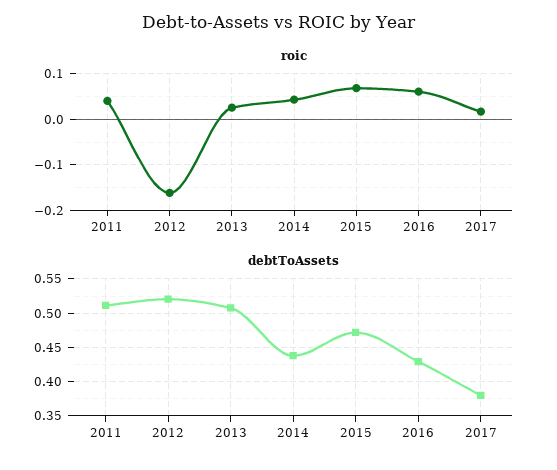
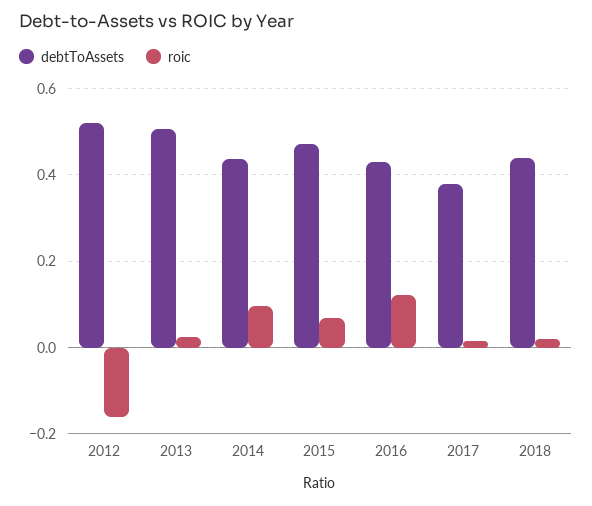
roic, 2011: 0.04 -> none
roic, 2014: 0.04 -> 0.1
roic, 2016: 0.06 -> 0.12
debtToAssets, 2011: 0.51 -> none
debtToAssets, 2018: none -> 0.44
roic, 2018: none -> 0.02

